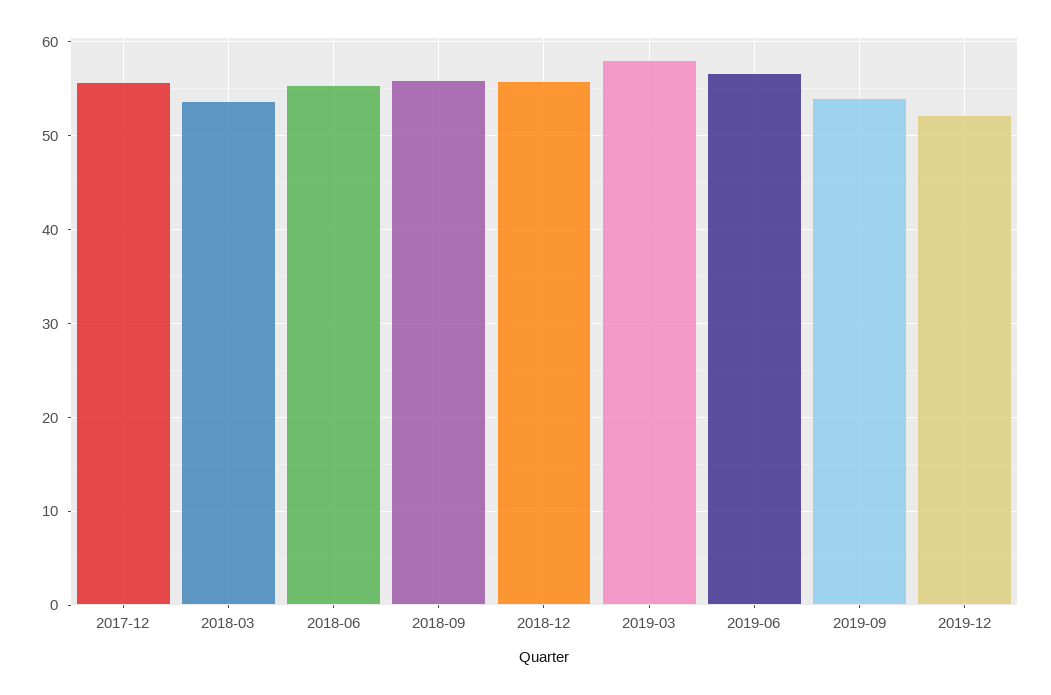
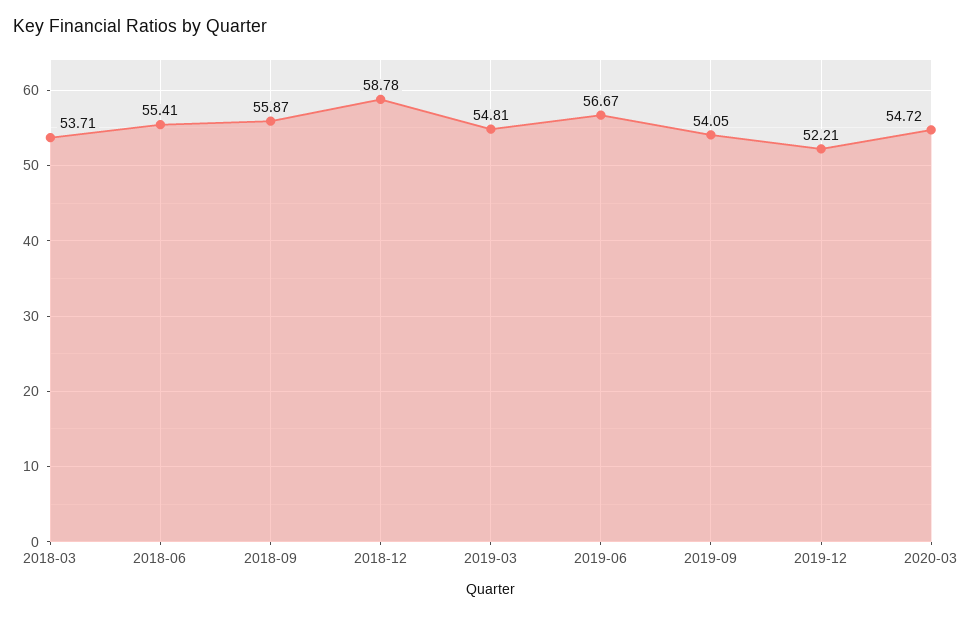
2017-12: 56 -> none
2018-12: 56 -> 58.78
2019-03: 58 -> 54.81
2020-03: none -> 54.72

